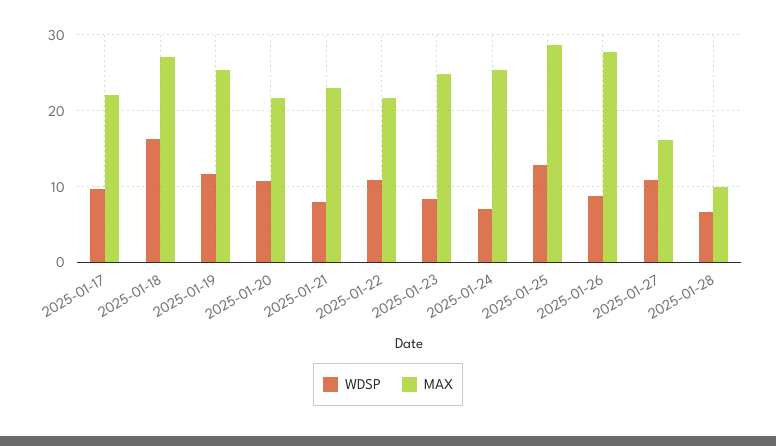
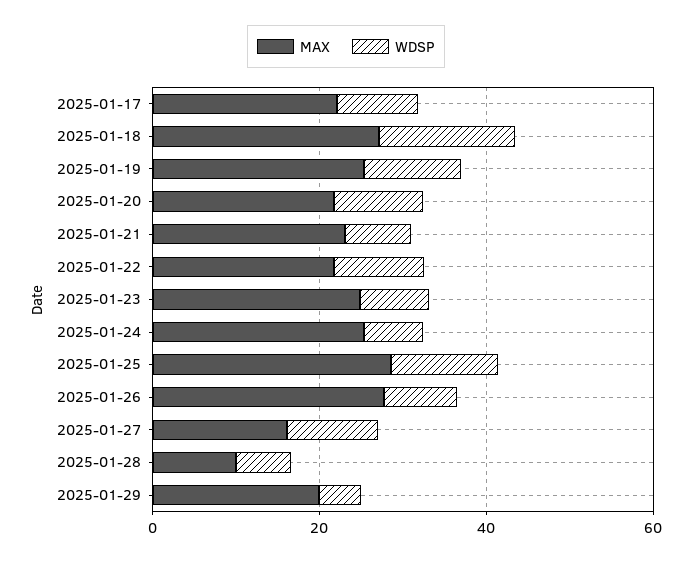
MAX, 2025-01-29: none -> 20
WDSP, 2025-01-29: none -> 5

